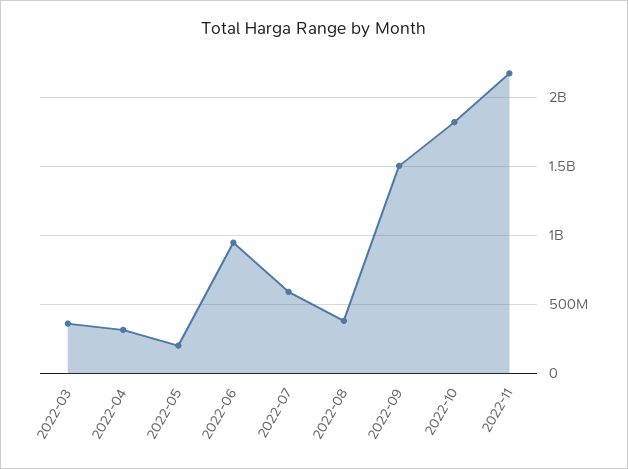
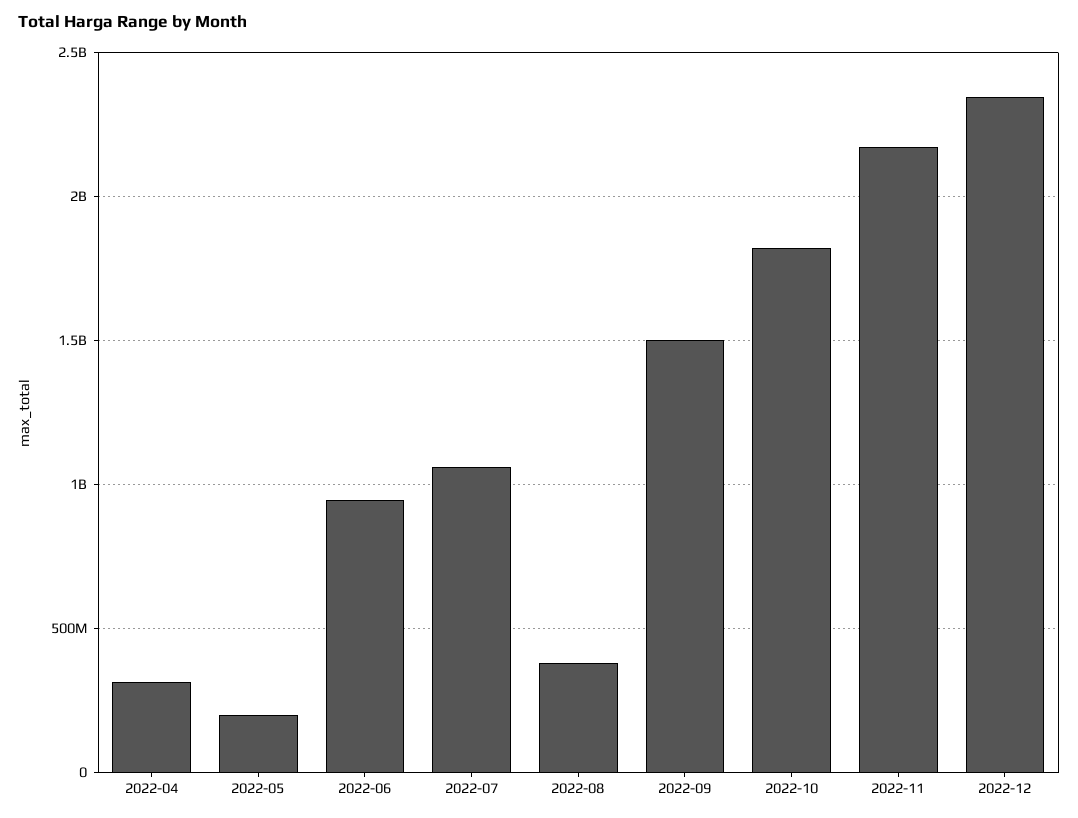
2022-03: 350000000 -> none
2022-07: 600000000 -> 1050000000
2022-12: none -> 2350000000

